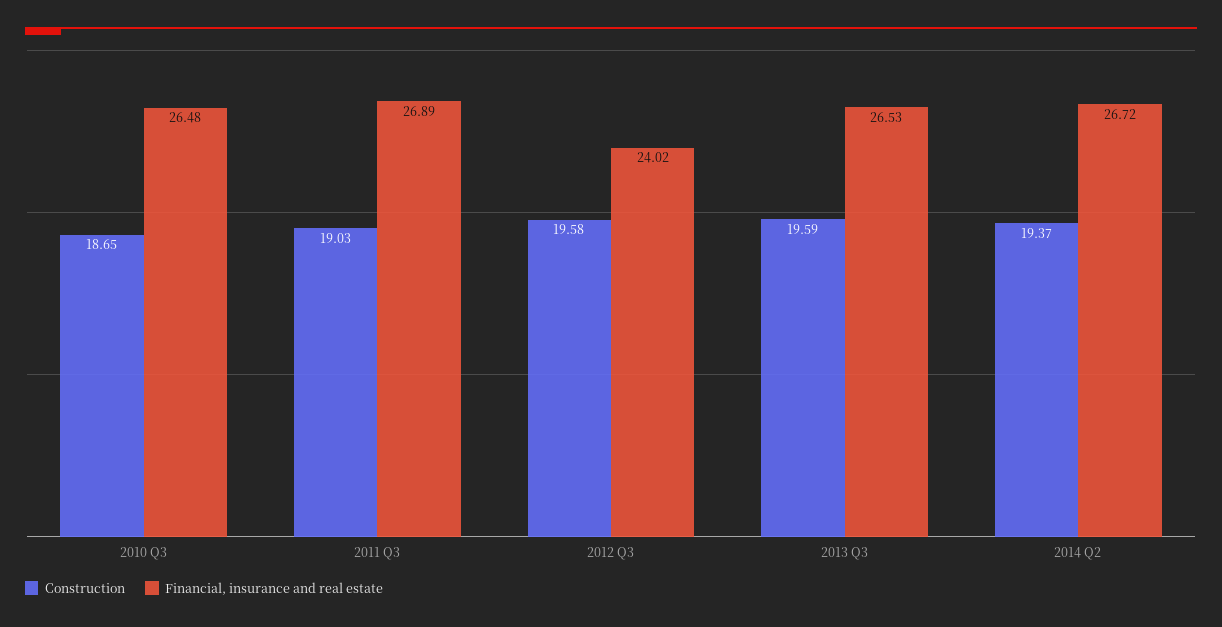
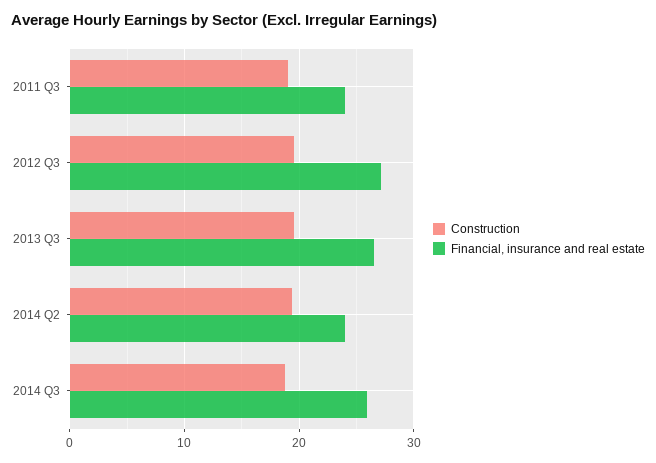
Construction, 2010 Q3: 18.65 -> none
Financial, insurance and real estate, 2010 Q3: 26.48 -> none
Financial, insurance and real estate, 2011 Q3: 26.89 -> 24
Financial, insurance and real estate, 2012 Q3: 24.02 -> 27
Financial, insurance and real estate, 2014 Q2: 26.72 -> 24
Construction, 2014 Q3: none -> 19
Financial, insurance and real estate, 2014 Q3: none -> 26

